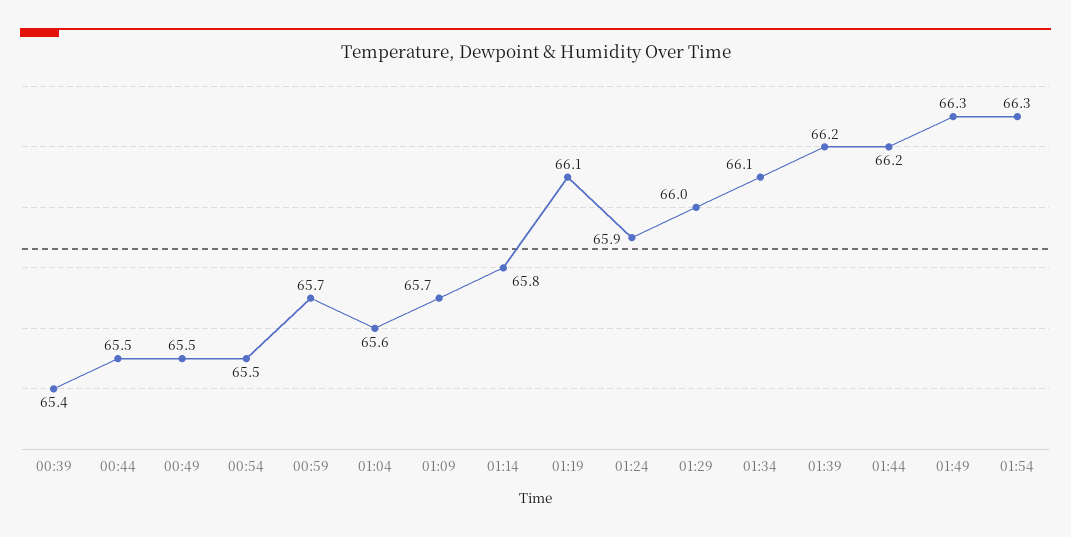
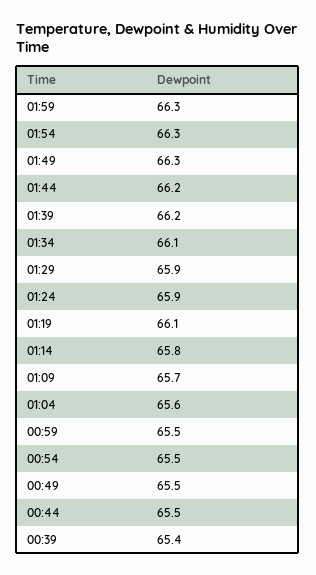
00:59: 65.7 -> 65.5
01:29: 66 -> 65.9
01:59: none -> 66.3

